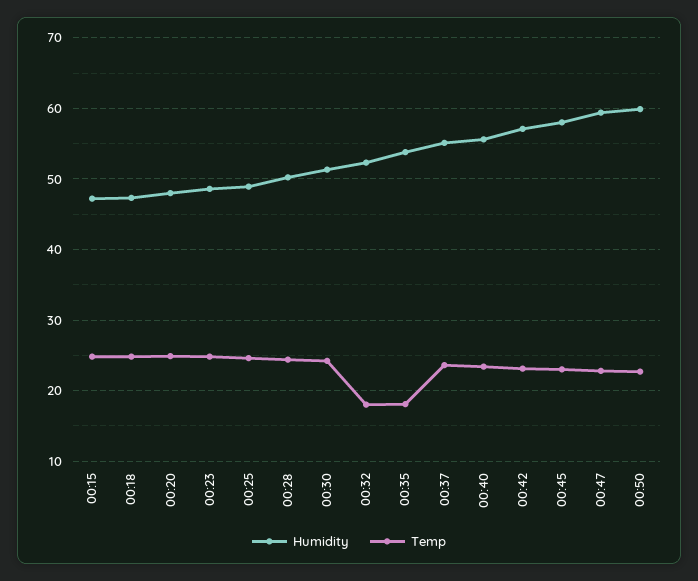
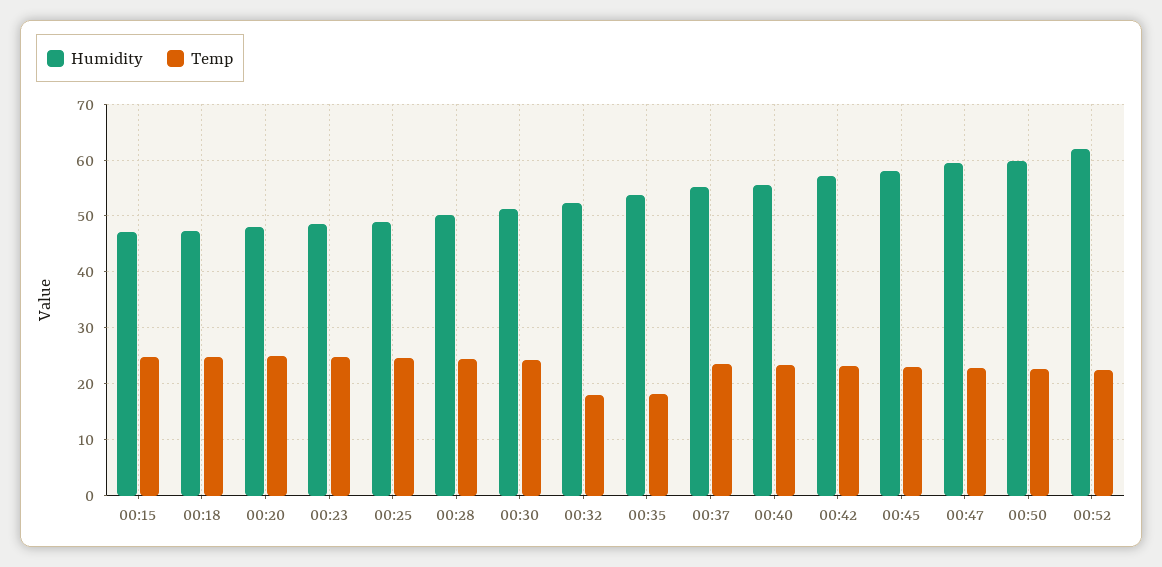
Humidity, 00:52: none -> 62
Temp, 00:52: none -> 22

